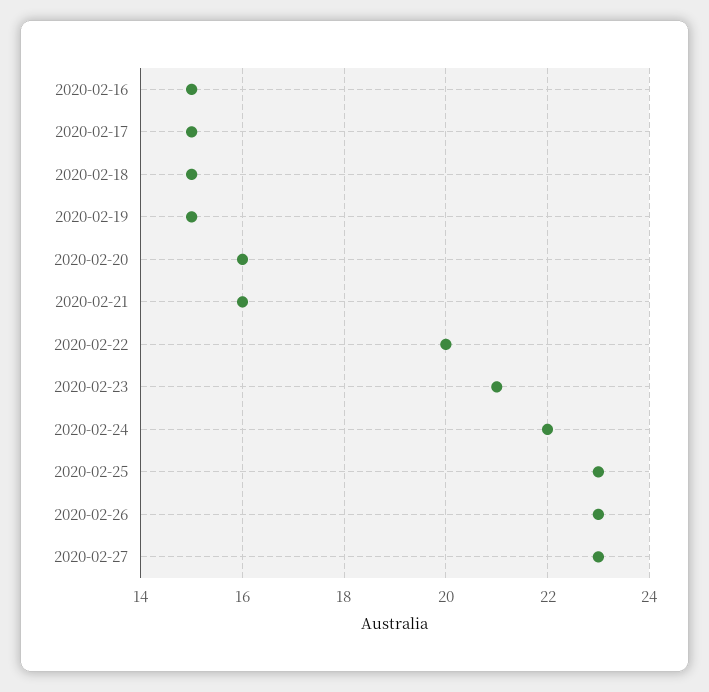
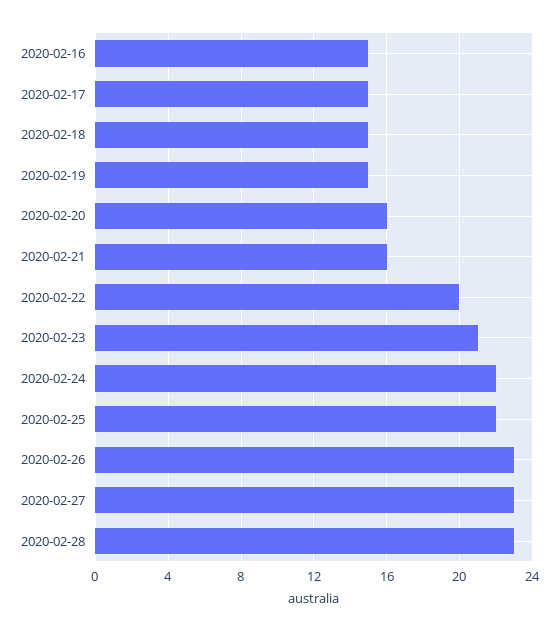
2020-02-25: 23 -> 22
2020-02-28: none -> 23

